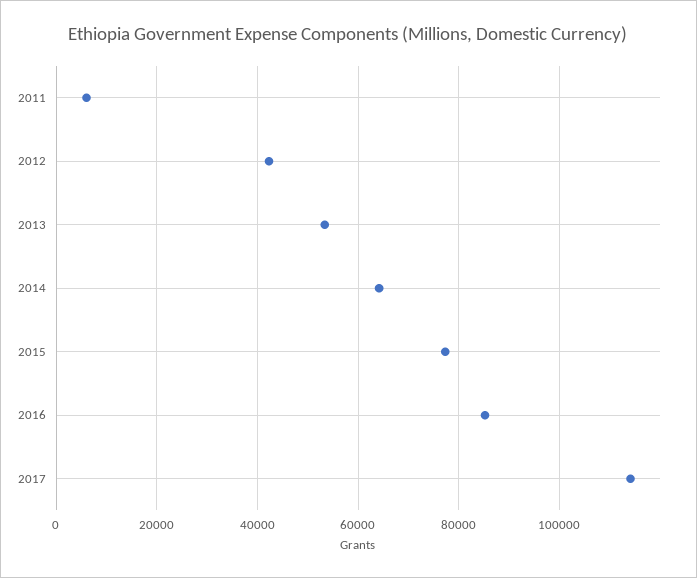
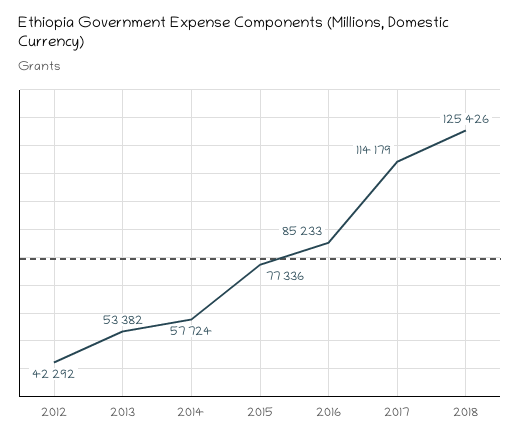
2011: 6000 -> none
2014: 64000 -> 57724
2018: none -> 125426

